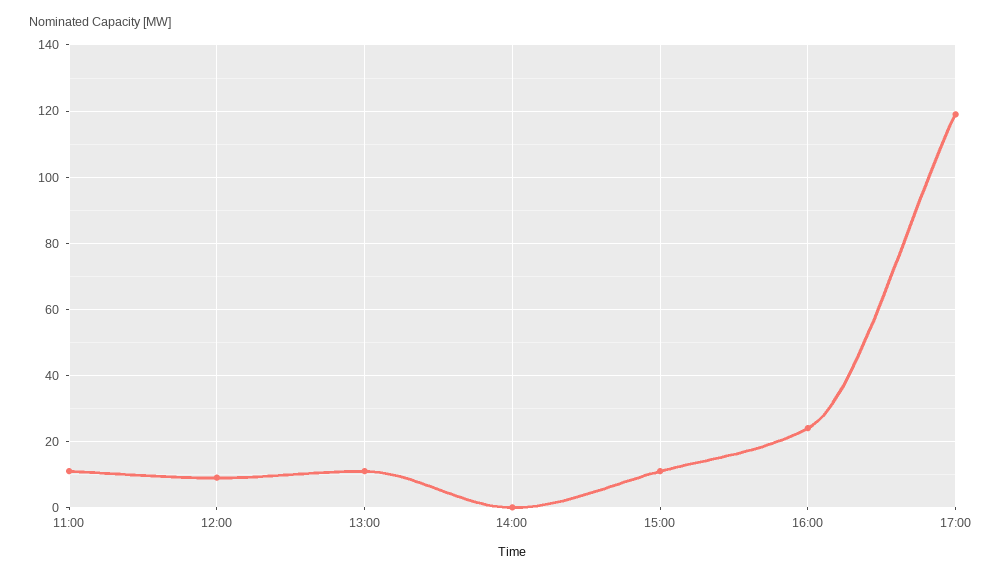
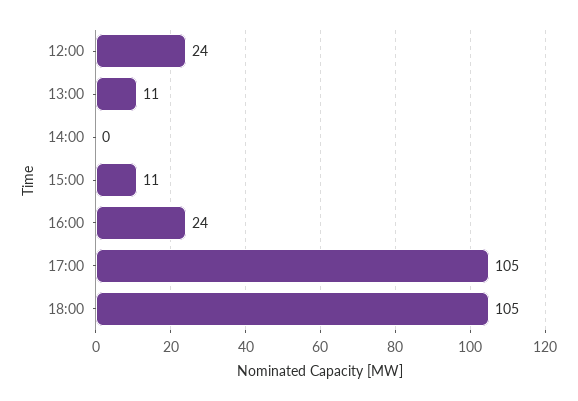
11:00: 10 -> none
12:00: 10 -> 24
17:00: 120 -> 105
18:00: none -> 105

